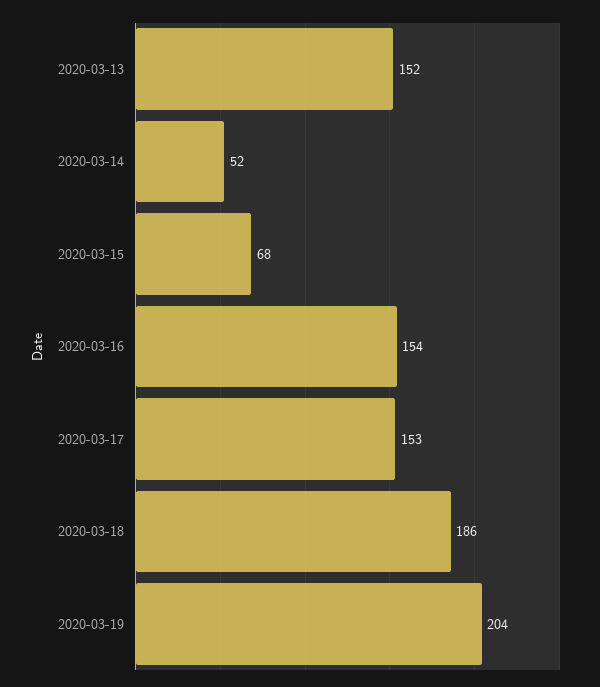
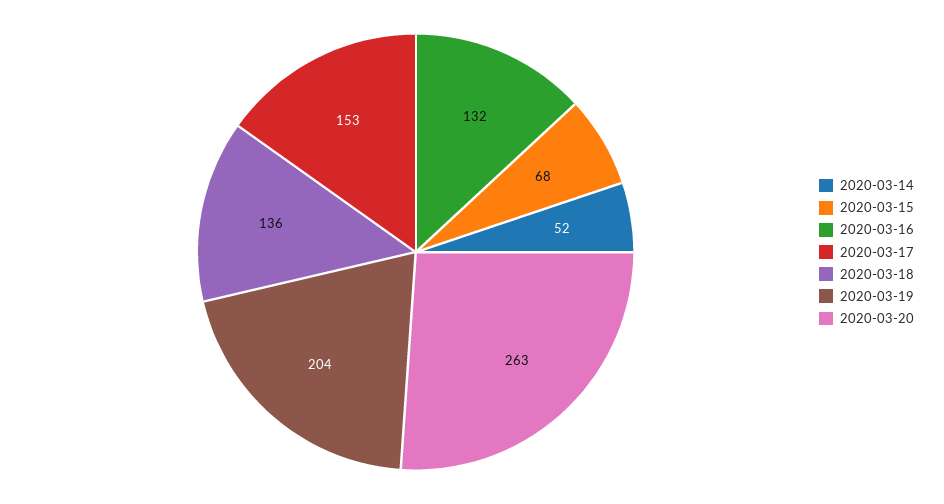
2020-03-13: 152 -> none
2020-03-16: 154 -> 132
2020-03-18: 186 -> 136
2020-03-20: none -> 263

